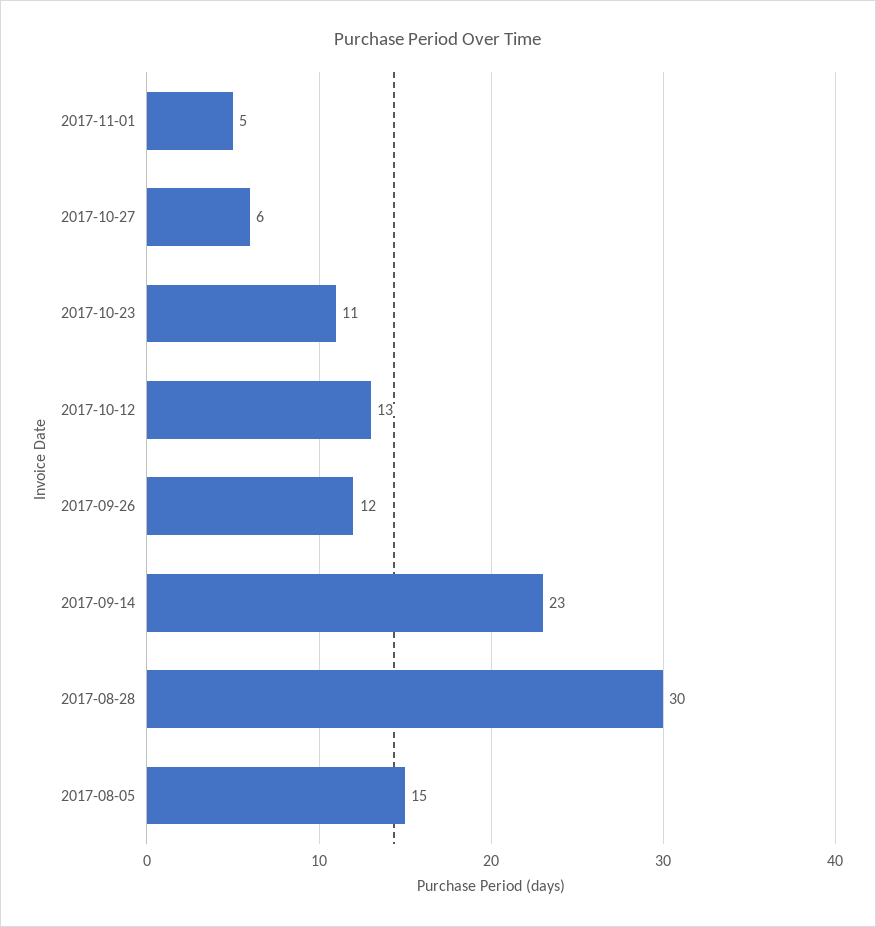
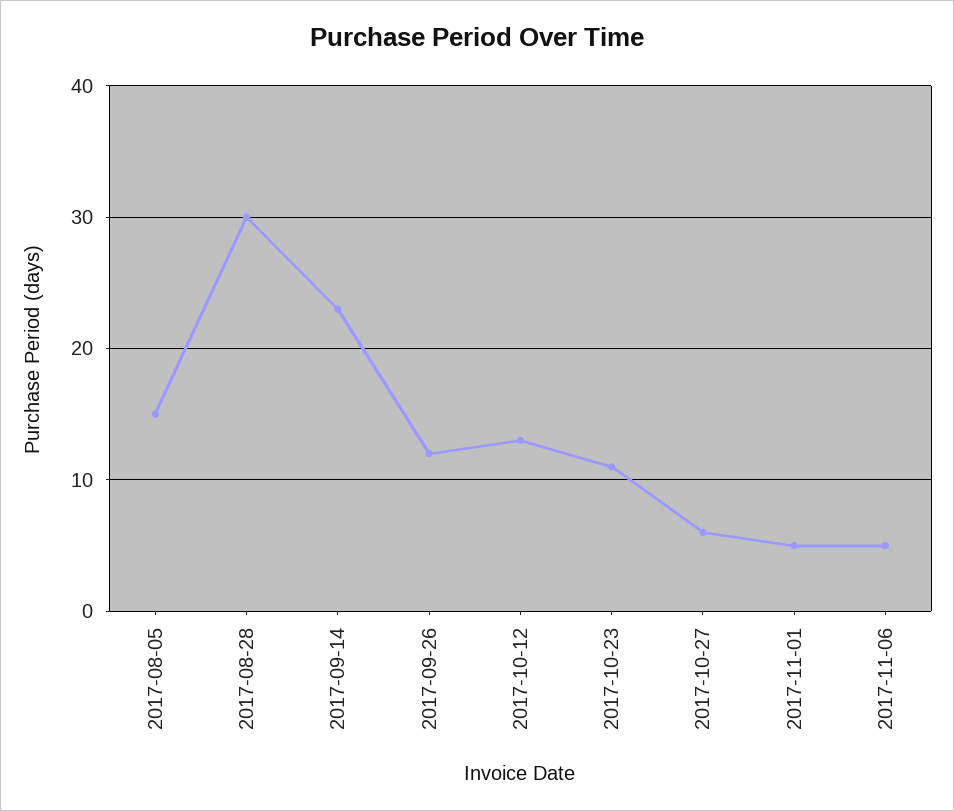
2017-11-06: none -> 5

